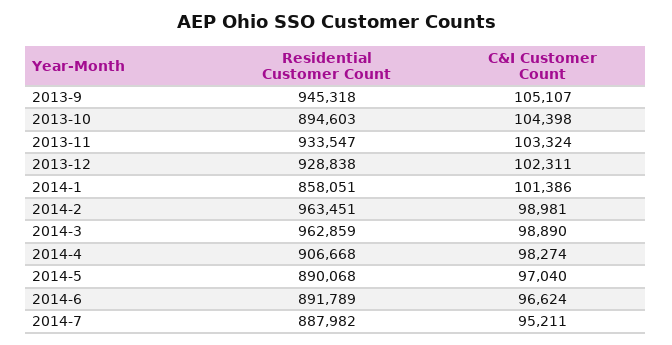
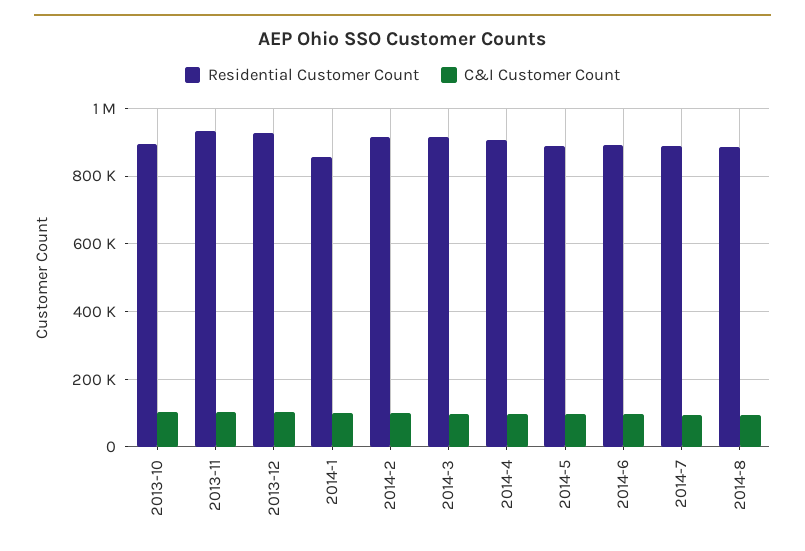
Residential Customer Count, 2013-9: 945318 -> none
C&I Customer Count, 2013-9: 105107 -> none
Residential Customer Count, 2014-2: 963451 -> 920000
Residential Customer Count, 2014-3: 962859 -> 920000
Residential Customer Count, 2014-8: none -> 880000
C&I Customer Count, 2014-8: none -> 100000

